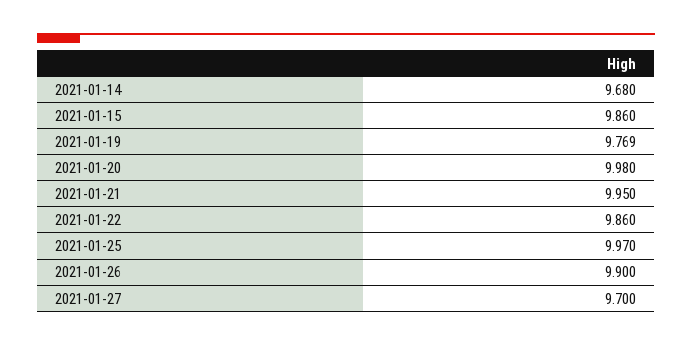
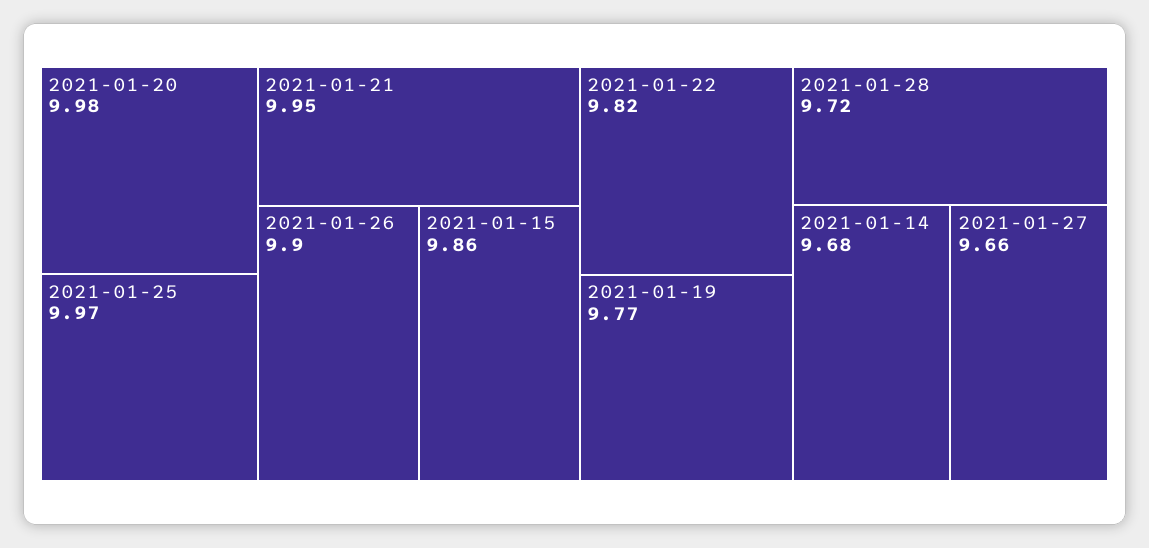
2021-01-22: 9.86 -> 9.82
2021-01-27: 9.7 -> 9.66
2021-01-28: none -> 9.72

